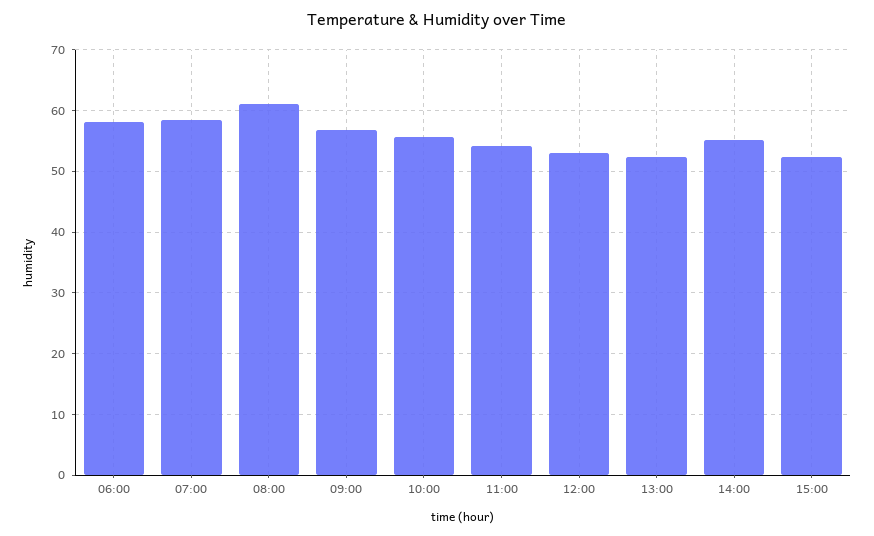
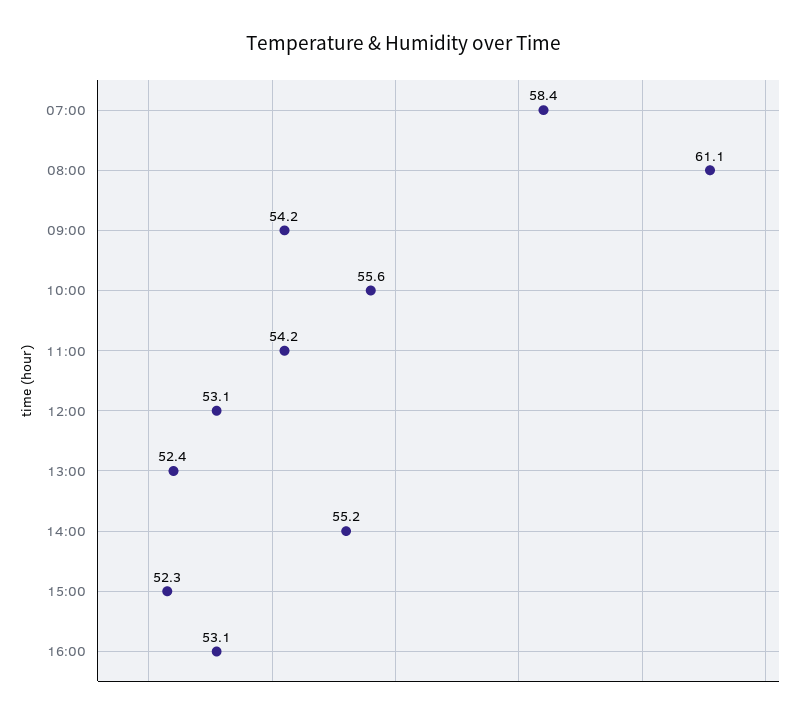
06:00: 58 -> none
09:00: 57 -> 54.2
16:00: none -> 53.1

